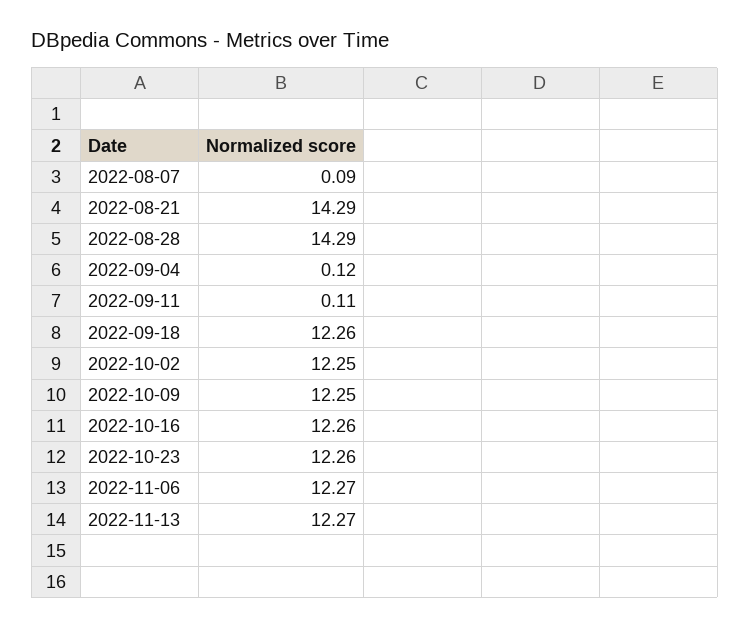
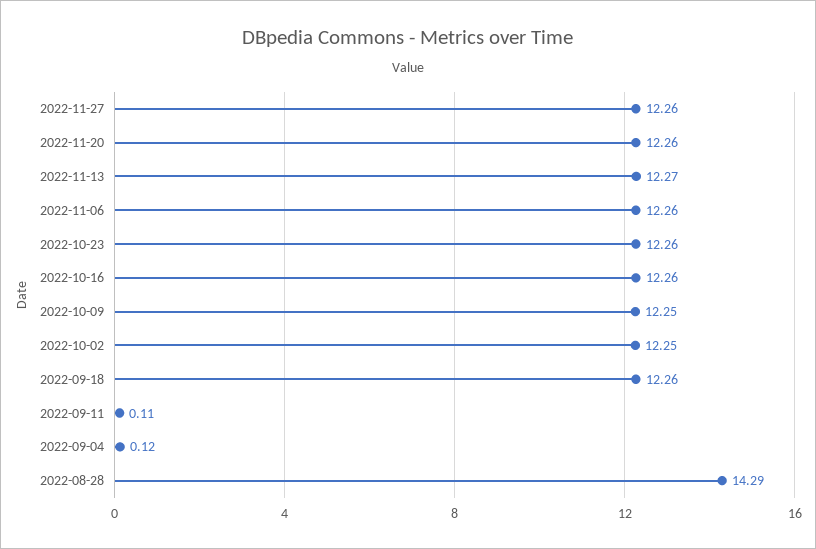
2022-08-07: 0.09 -> none
2022-08-21: 14.29 -> none
2022-11-06: 12.27 -> 12.26
2022-11-27: none -> 12.26
2022-11-20: none -> 12.26

